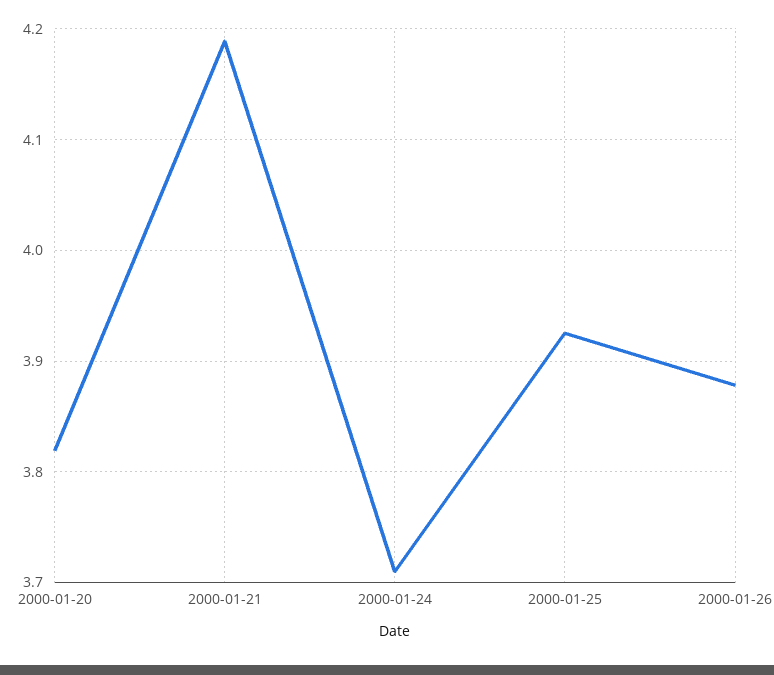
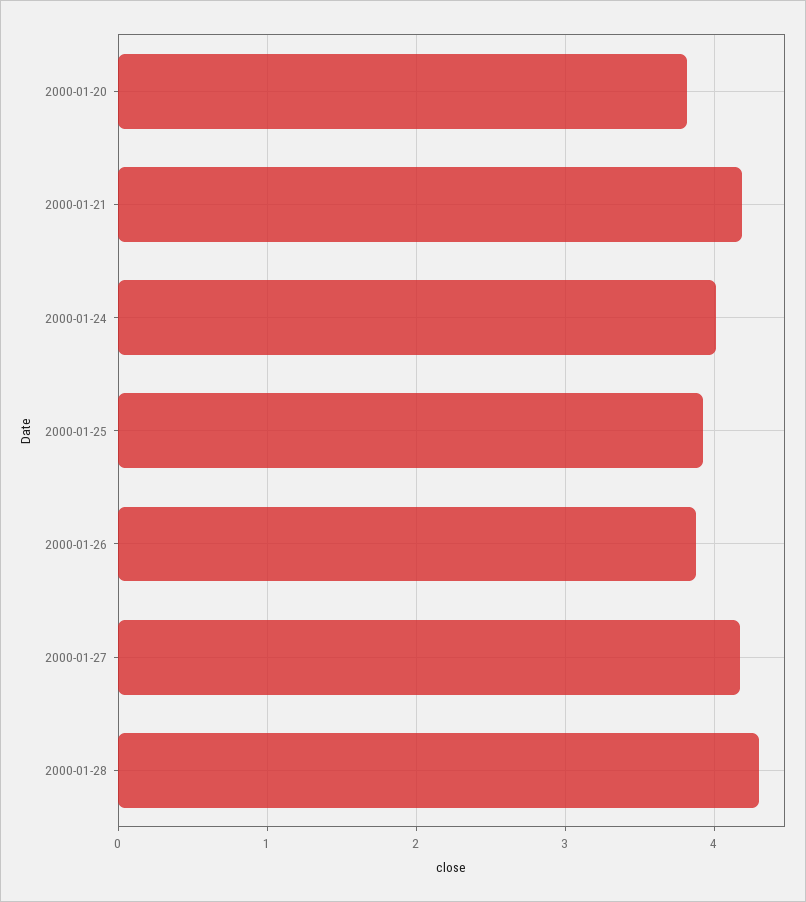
2000-01-24: 3.71 -> 4
2000-01-27: none -> 4.2
2000-01-28: none -> 4.3

